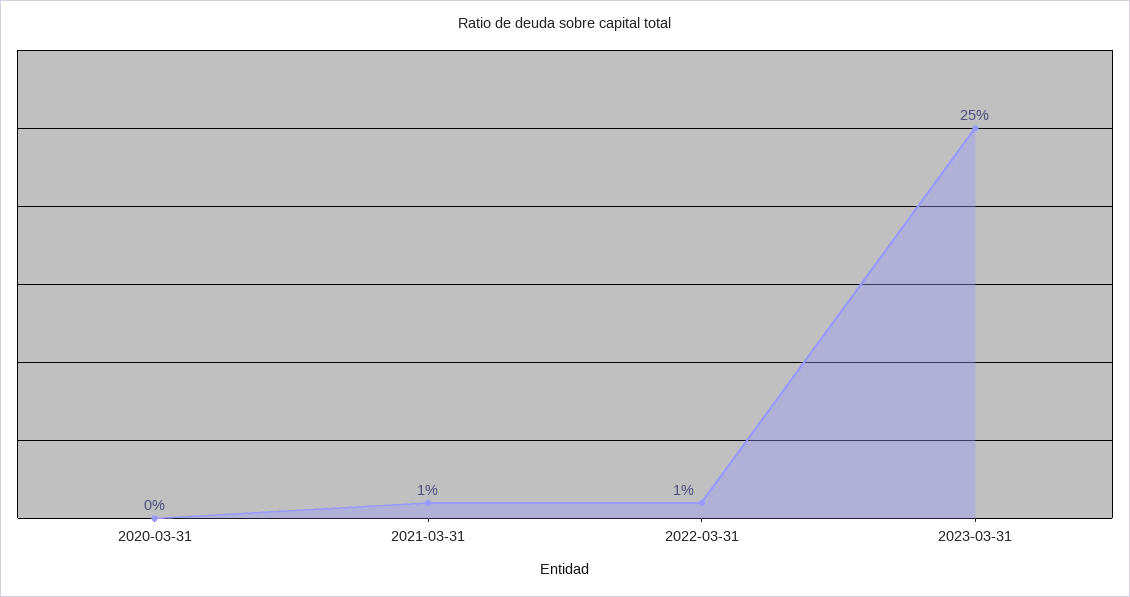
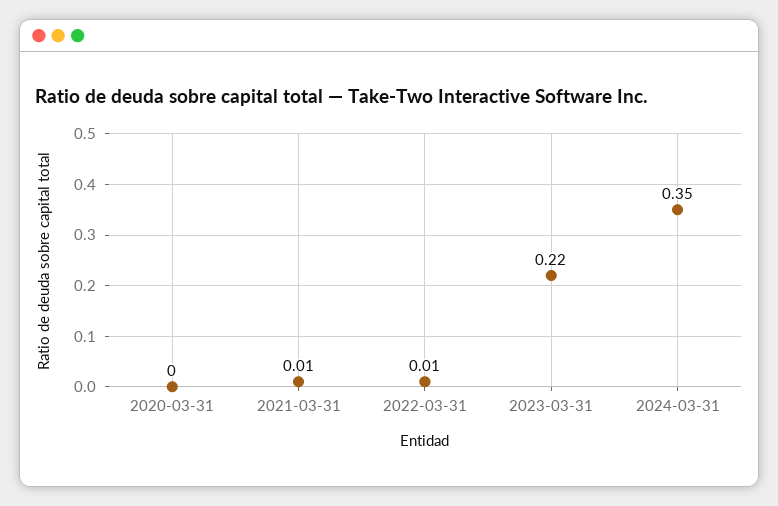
2023-03-31: 0.25 -> 0.22
2024-03-31: none -> 0.35

